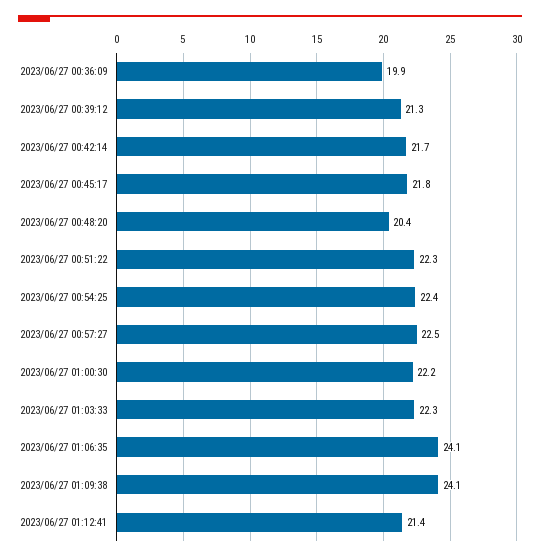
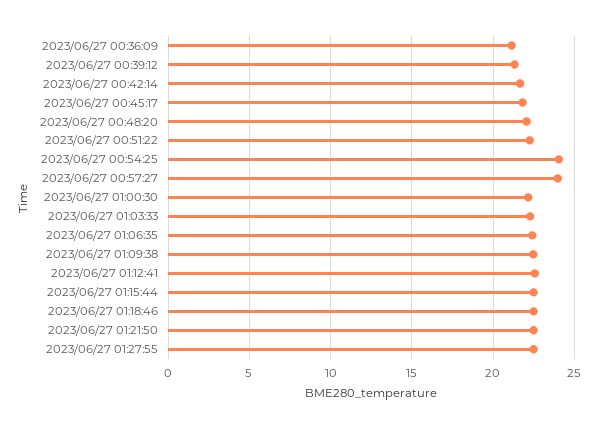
2023/06/27 00:36:09: 19.9 -> 21
2023/06/27 00:48:20: 20.4 -> 22
2023/06/27 00:54:25: 22.4 -> 24
2023/06/27 00:57:27: 22.5 -> 24
2023/06/27 01:06:35: 24.1 -> 22.5
2023/06/27 01:09:38: 24.1 -> 22.5
2023/06/27 01:12:41: 21.4 -> 22.5
2023/06/27 01:15:44: none -> 22.5
2023/06/27 01:18:46: none -> 22.5
2023/06/27 01:21:50: none -> 22.5
2023/06/27 01:27:55: none -> 22.5

